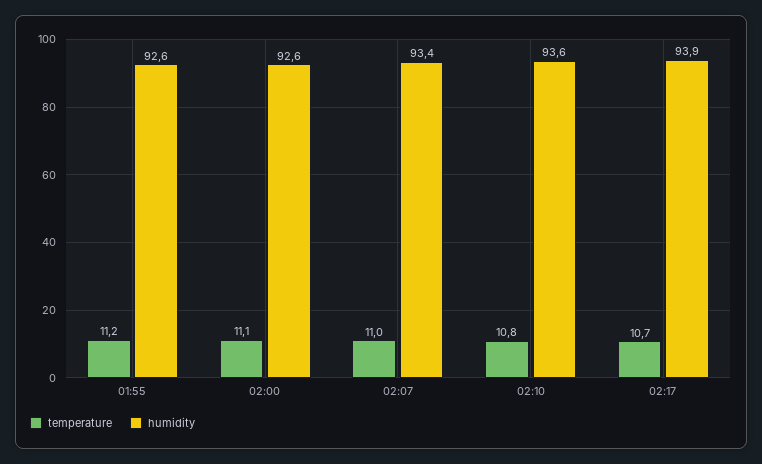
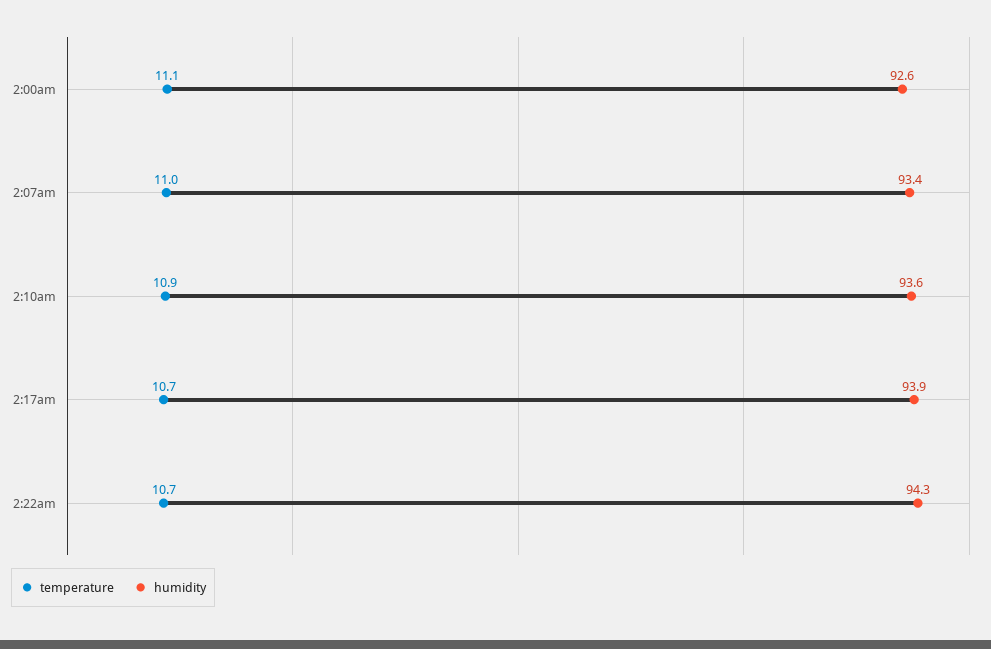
temperature, 01:55: 11.2 -> none
humidity, 01:55: 92.6 -> none
temperature, 02:10: 10.8 -> 10.9
temperature, 2:22am: none -> 10.7
humidity, 2:22am: none -> 94.3

